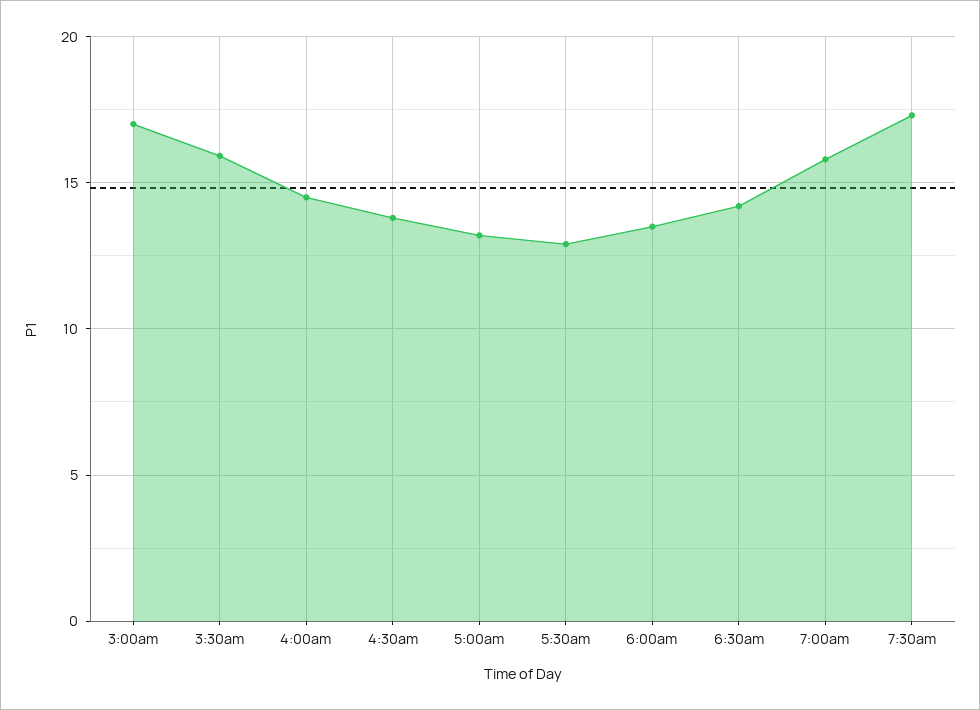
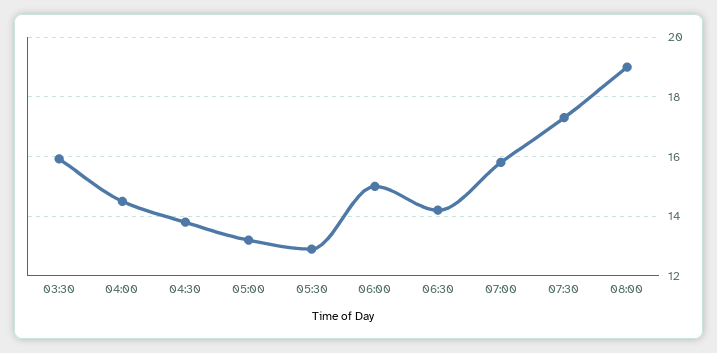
3:00am: 17 -> none
6:00am: 13.5 -> 15
08:00: none -> 19

